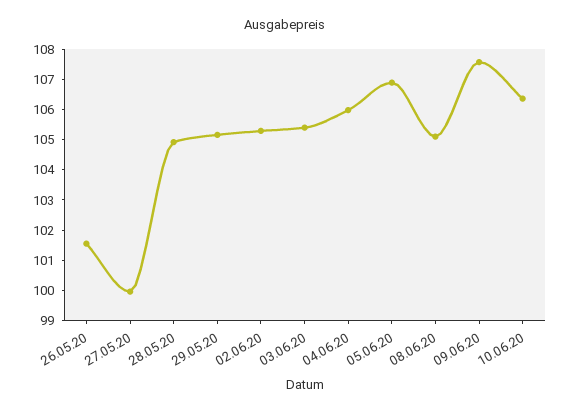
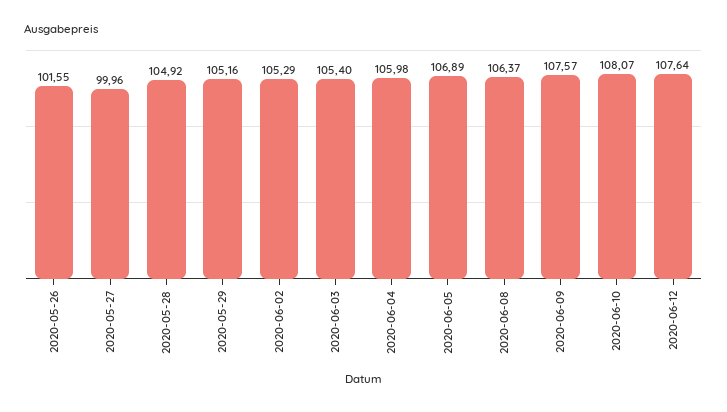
08.06.20: 105 -> 106.37
10.06.20: 106.5 -> 108.07
2020-06-12: none -> 107.64

